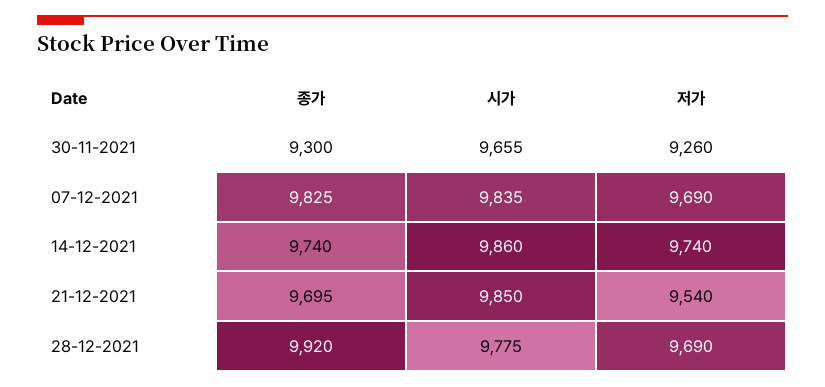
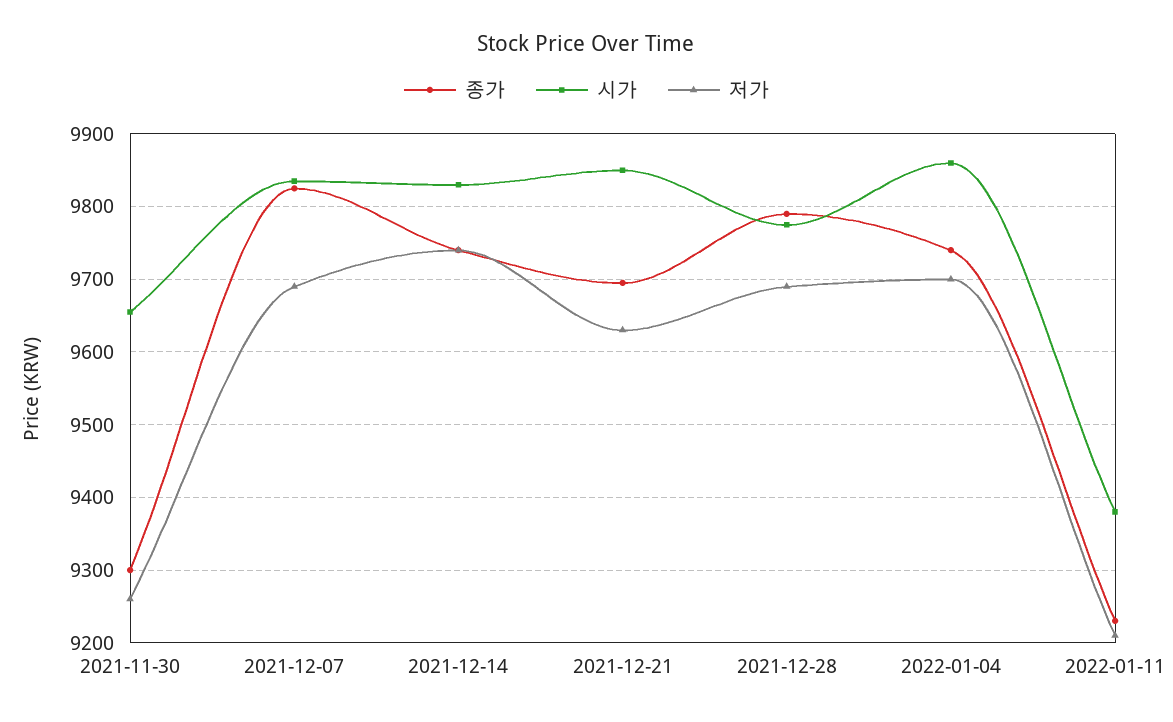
시가, 14-12-2021: 9860 -> 9830
저가, 21-12-2021: 9540 -> 9630
종가, 28-12-2021: 9920 -> 9790
종가, 2022-01-04: none -> 9740
시가, 2022-01-04: none -> 9860
저가, 2022-01-04: none -> 9700
종가, 2022-01-11: none -> 9230
시가, 2022-01-11: none -> 9380
저가, 2022-01-11: none -> 9210

